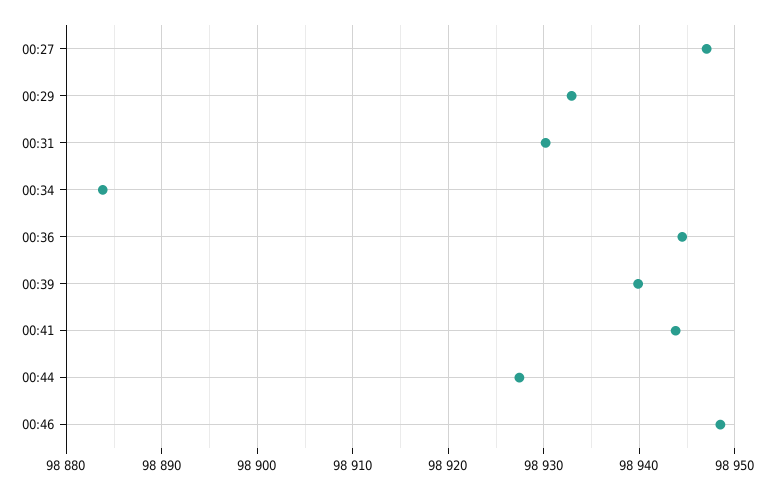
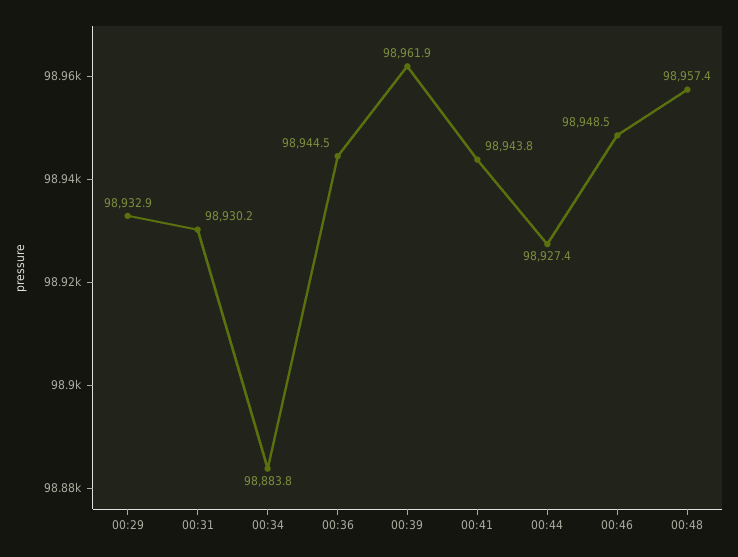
00:27: 98947 -> none
00:39: 98940 -> 98961.9
00:48: none -> 98957.4

